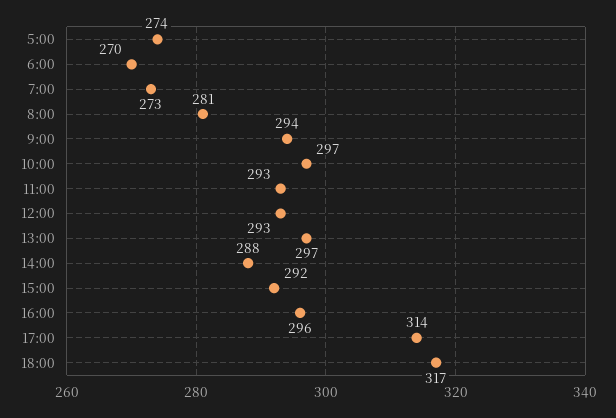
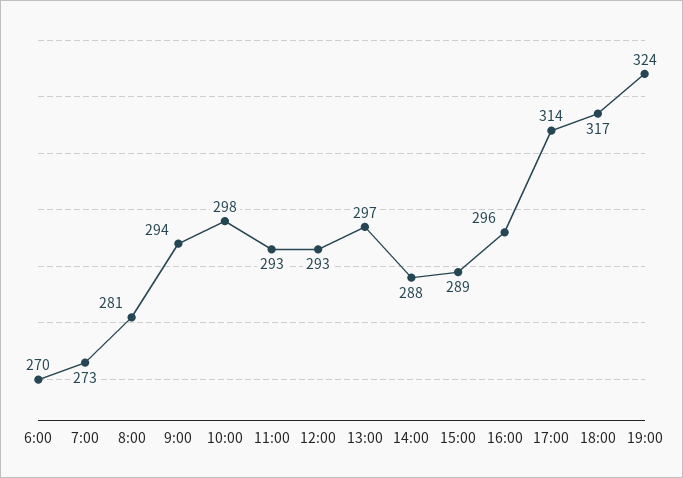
5:00: 274 -> none
10:00: 297 -> 298
15:00: 292 -> 289
19:00: none -> 324

